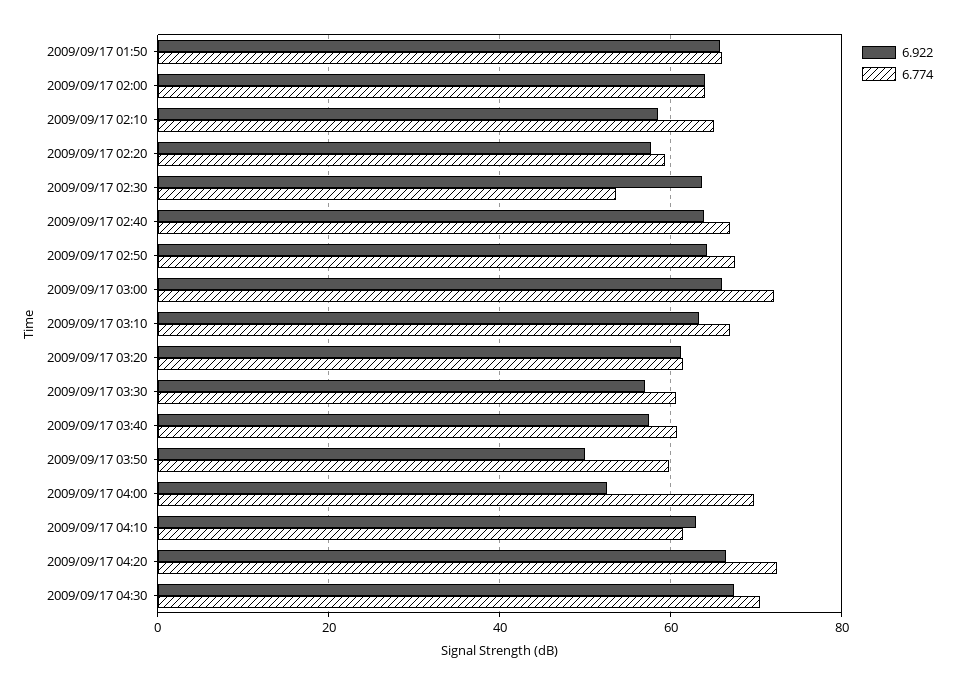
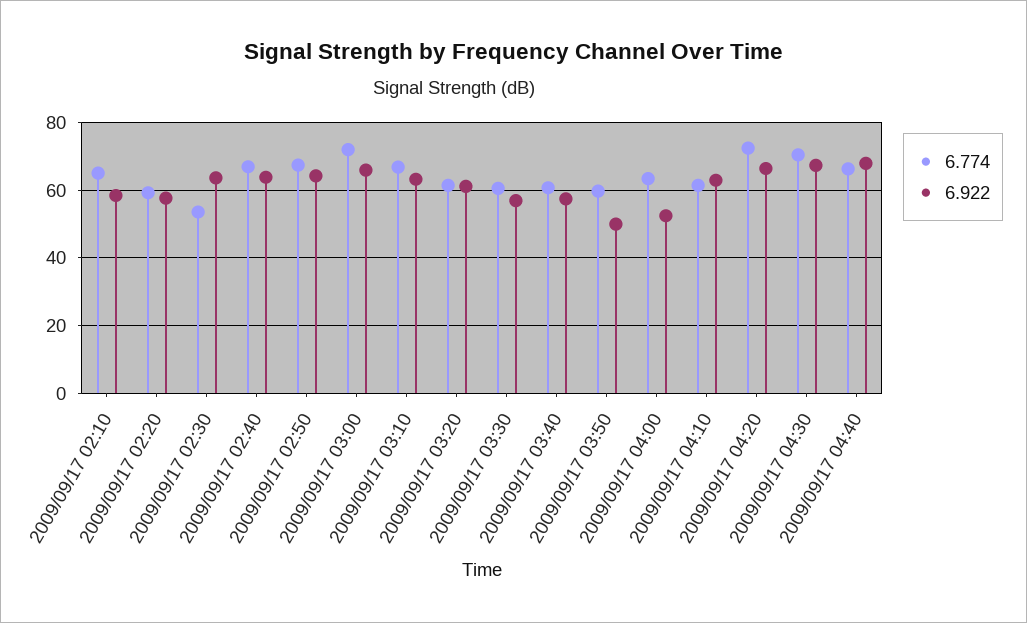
6.922, 2009/09/17 01:50: 66 -> none
6.774, 2009/09/17 01:50: 66 -> none
6.922, 2009/09/17 02:00: 64 -> none
6.774, 2009/09/17 02:00: 64 -> none
6.774, 2009/09/17 04:00: 70 -> 64
6.774, 2009/09/17 04:40: none -> 66
6.922, 2009/09/17 04:40: none -> 68

